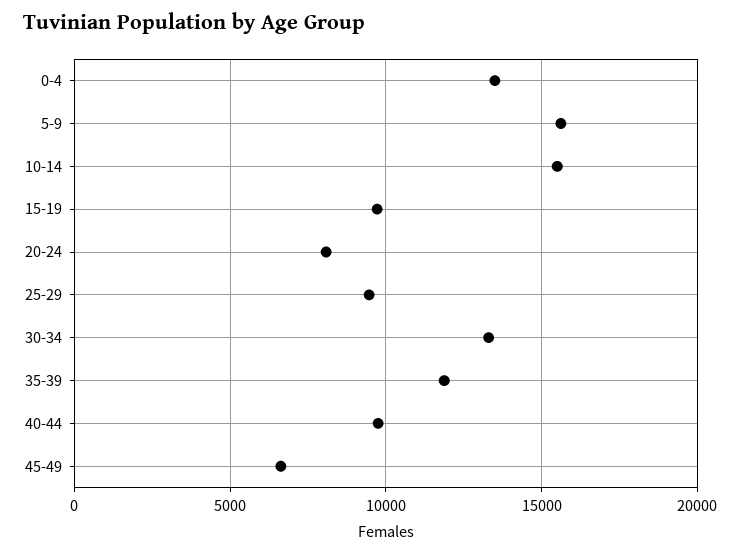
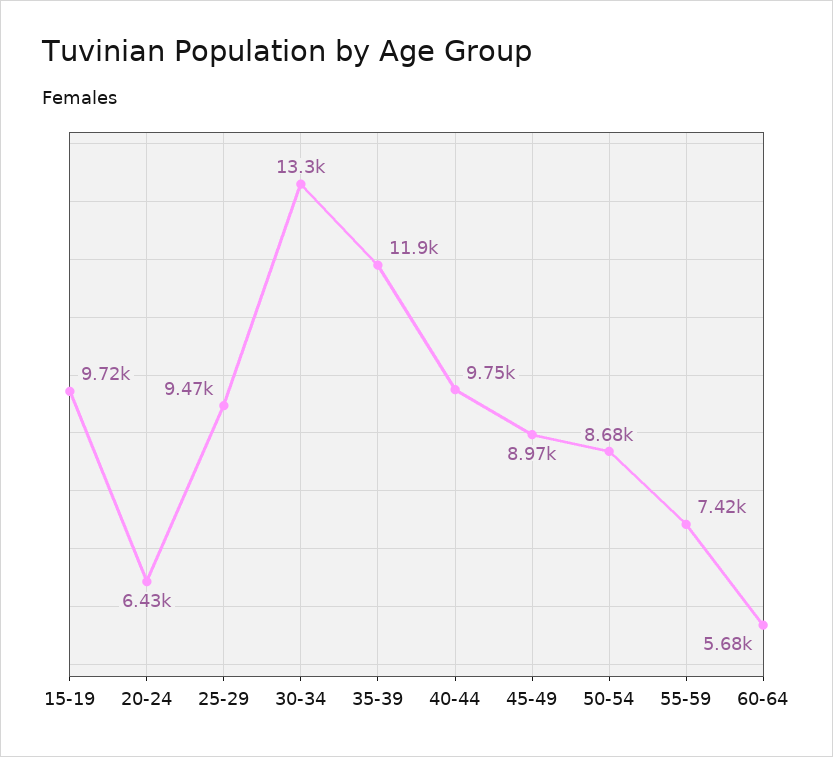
0-4: 13500 -> none
5-9: 15500 -> none
10-14: 15500 -> none
20-24: 8000 -> 6430
45-49: 6500 -> 8970
50-54: none -> 8680
55-59: none -> 7420
60-64: none -> 5680

